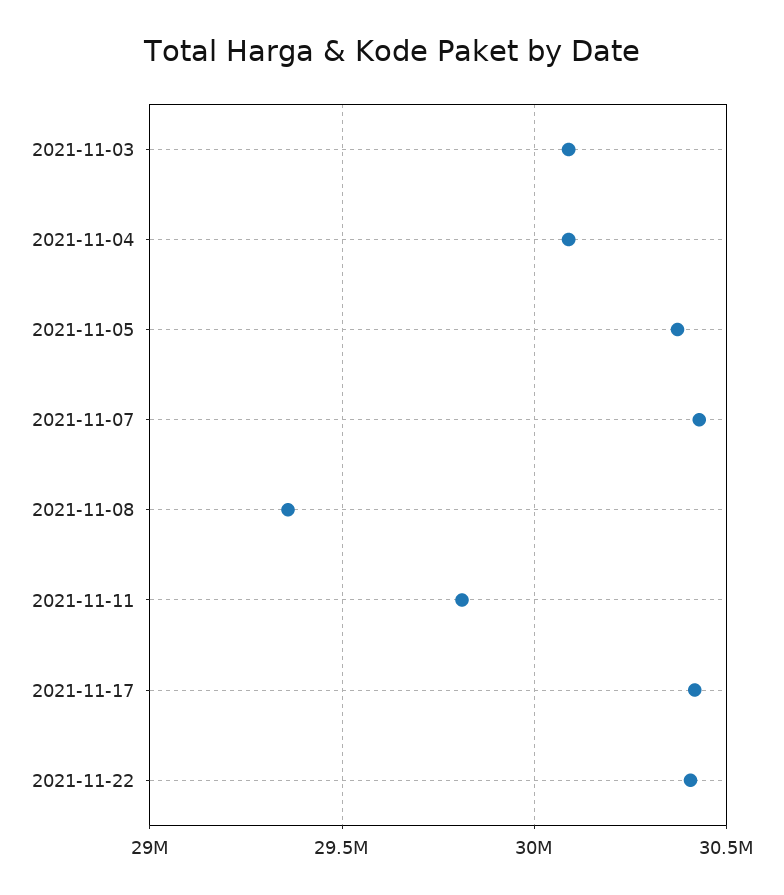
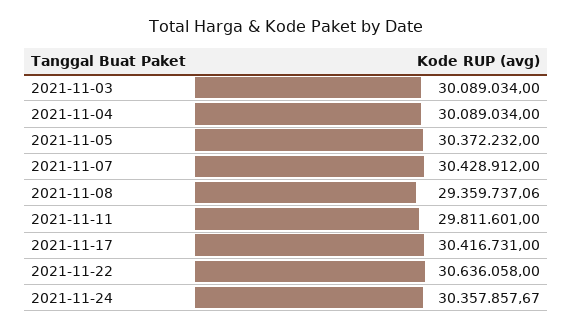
2021-11-22: 30400000 -> 30636058
2021-11-24: none -> 30357857.67

